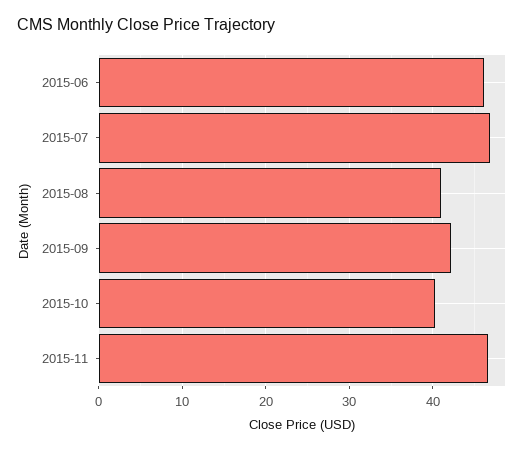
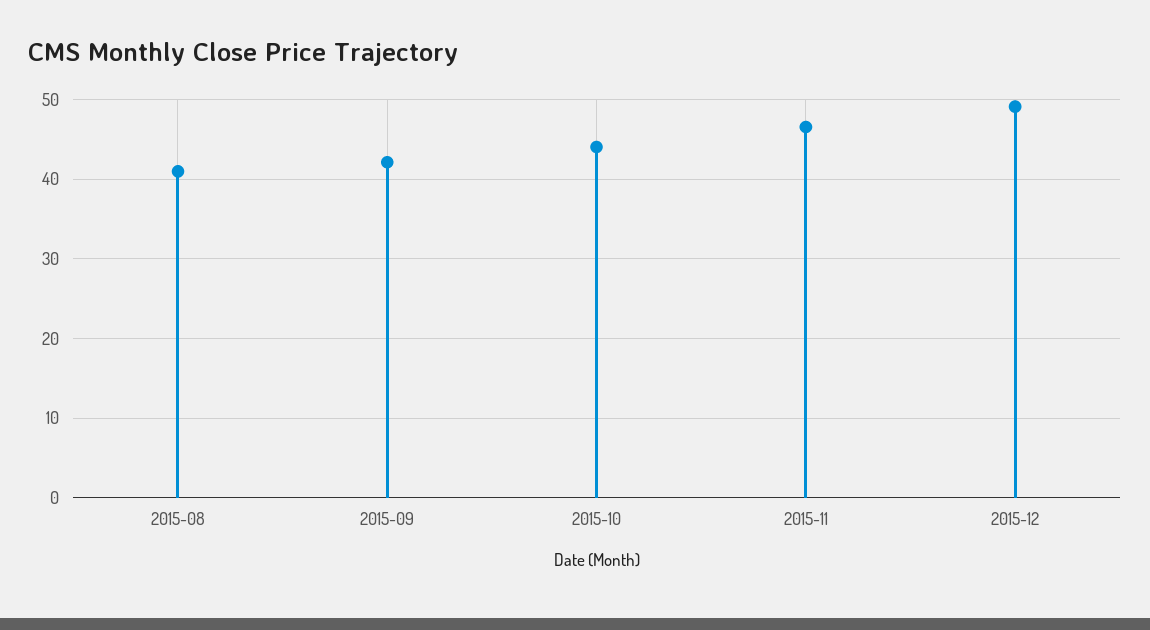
2015-06: 46 -> none
2015-07: 47 -> none
2015-10: 40 -> 44
2015-12: none -> 49

